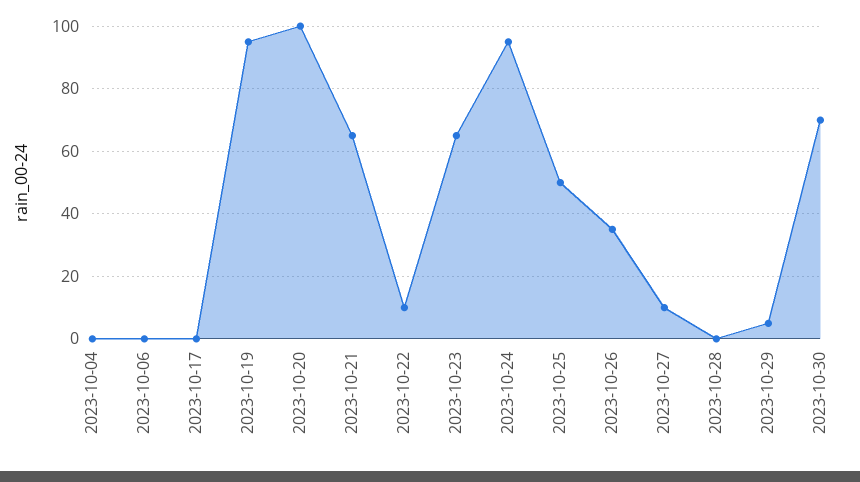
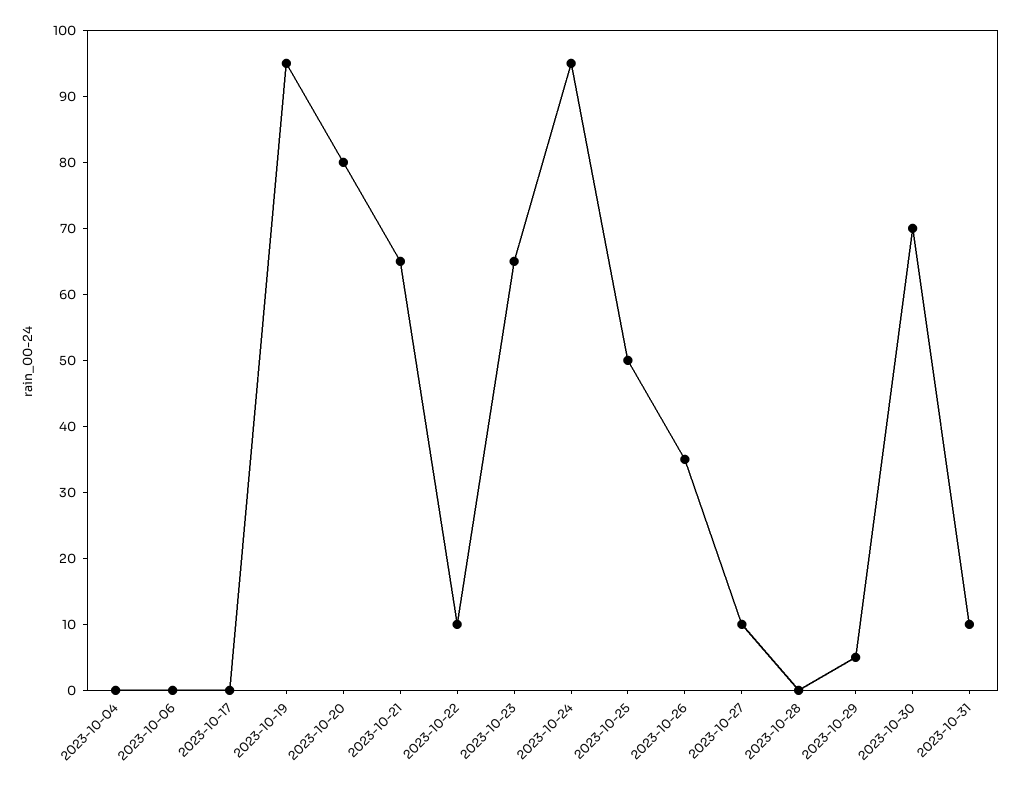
2023-10-20: 100 -> 80
2023-10-31: none -> 10

